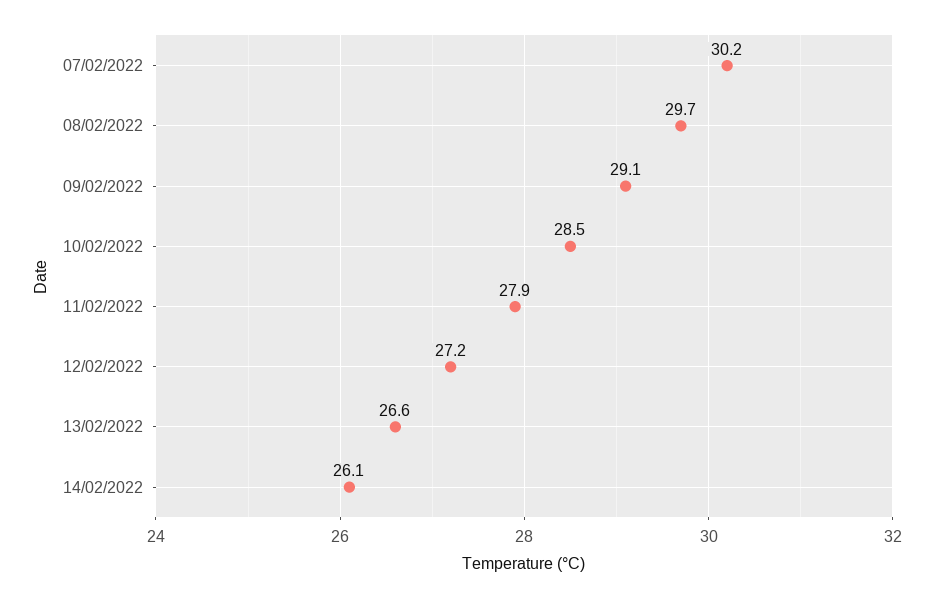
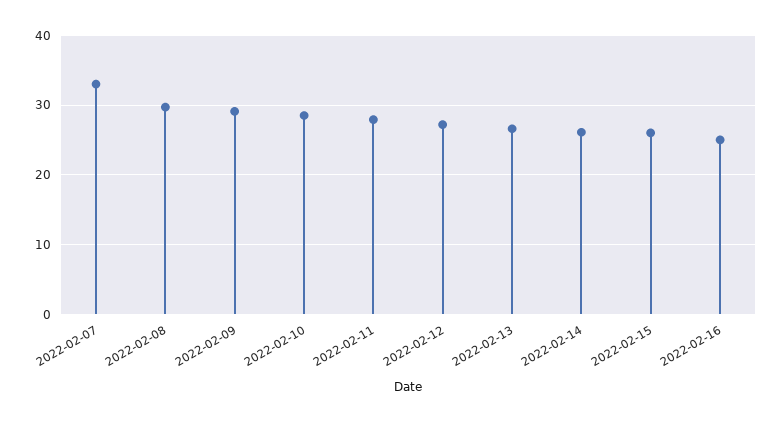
07/02/2022: 30.2 -> 33
2022-02-15: none -> 26
2022-02-16: none -> 25

